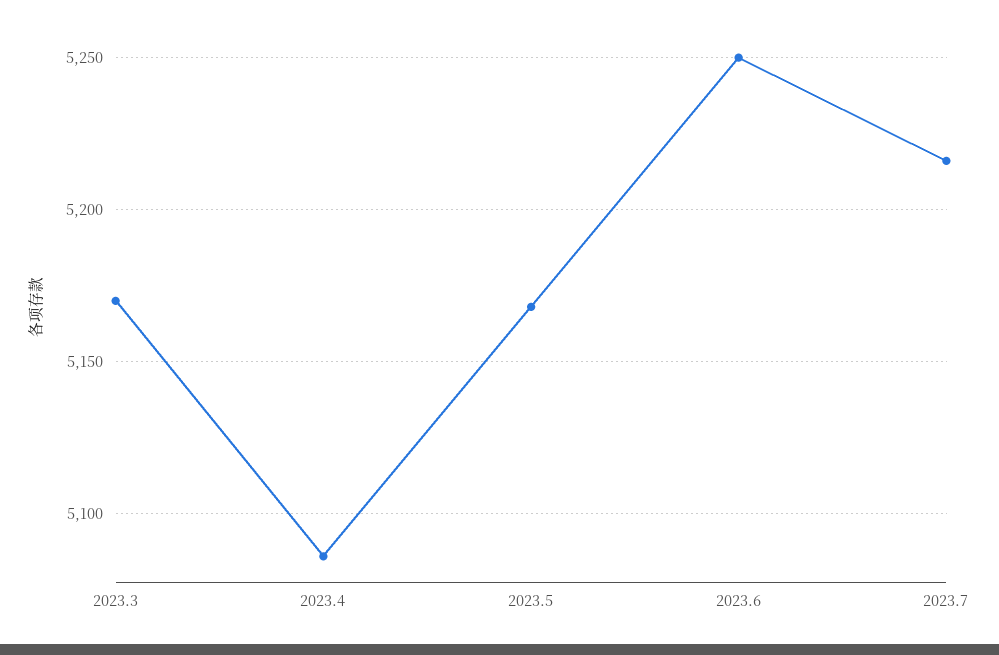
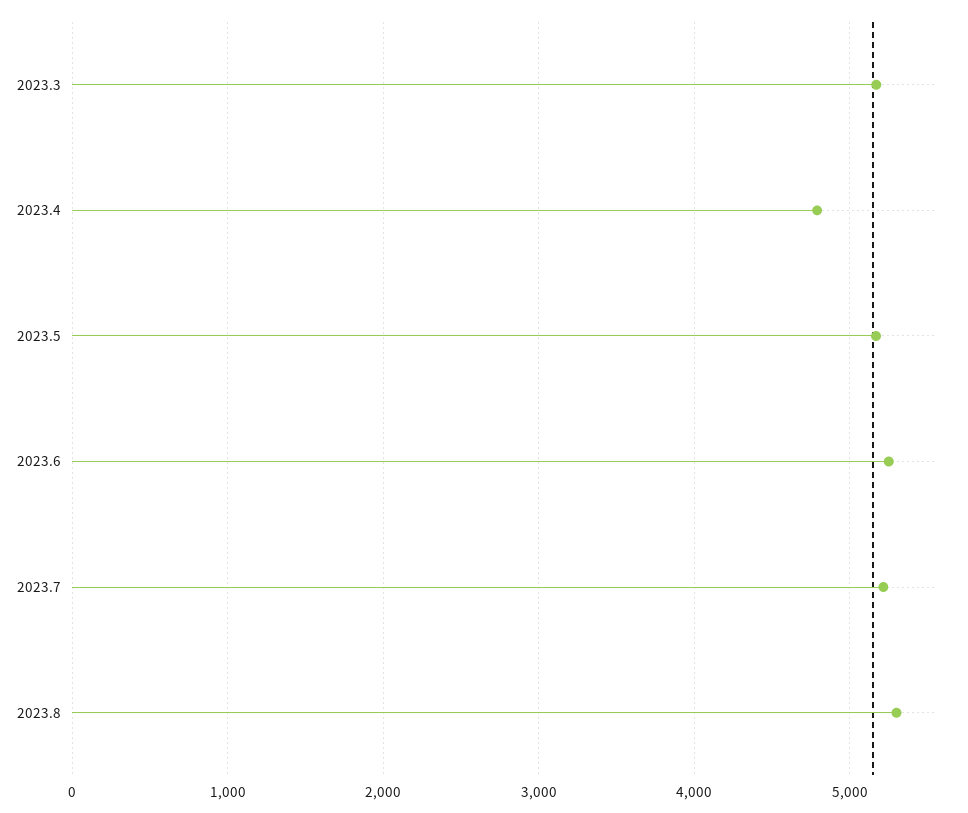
2023.4: 5085 -> 4800
2023.8: none -> 5300

